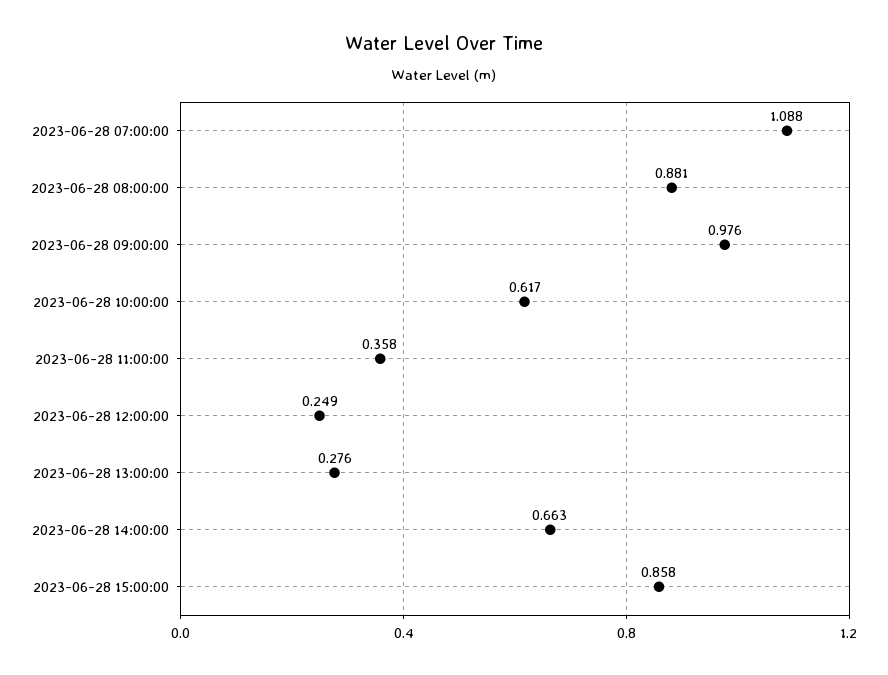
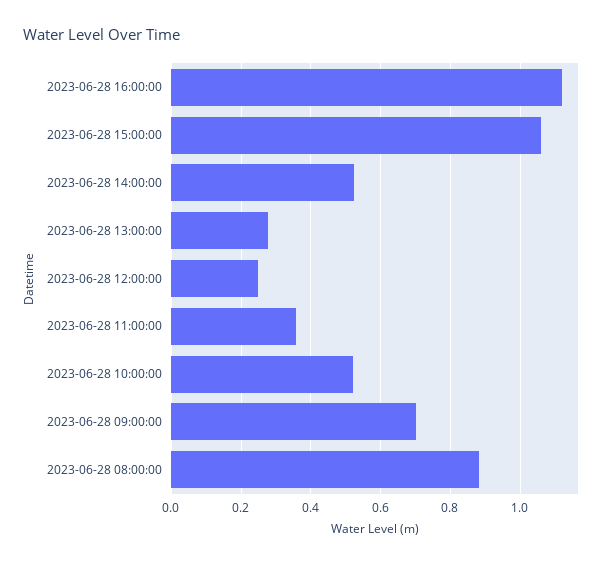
2023-06-28 07:00:00: 1.088 -> none
2023-06-28 09:00:00: 0.976 -> 0.7
2023-06-28 10:00:00: 0.617 -> 0.52
2023-06-28 14:00:00: 0.663 -> 0.52
2023-06-28 15:00:00: 0.858 -> 1.06
2023-06-28 16:00:00: none -> 1.12

